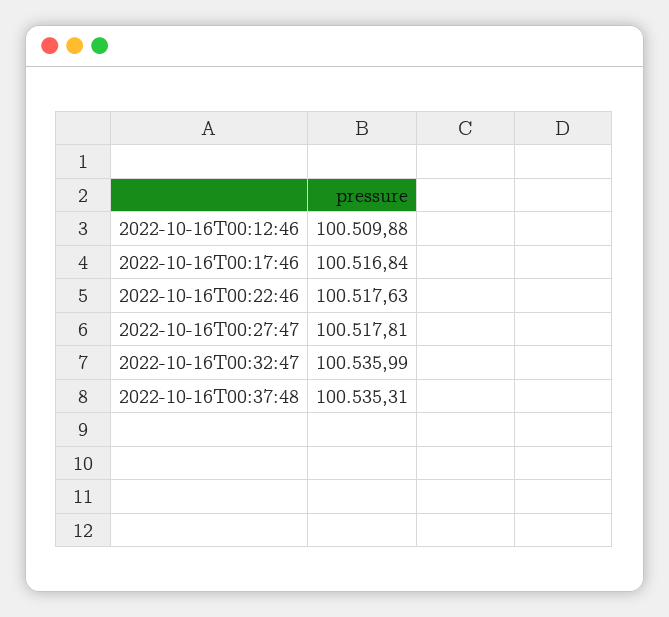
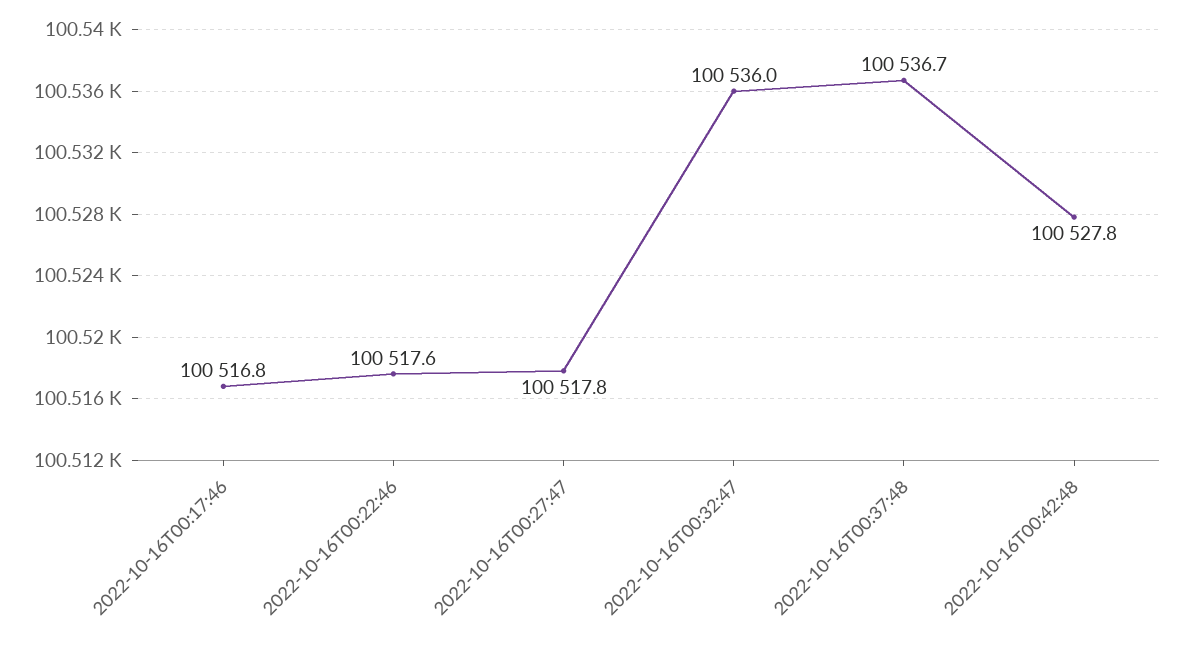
2022-10-16T00:12:46: 100509.88 -> none
2022-10-16T00:37:48: 100535.31 -> 100536.7
2022-10-16T00:42:48: none -> 100527.8

